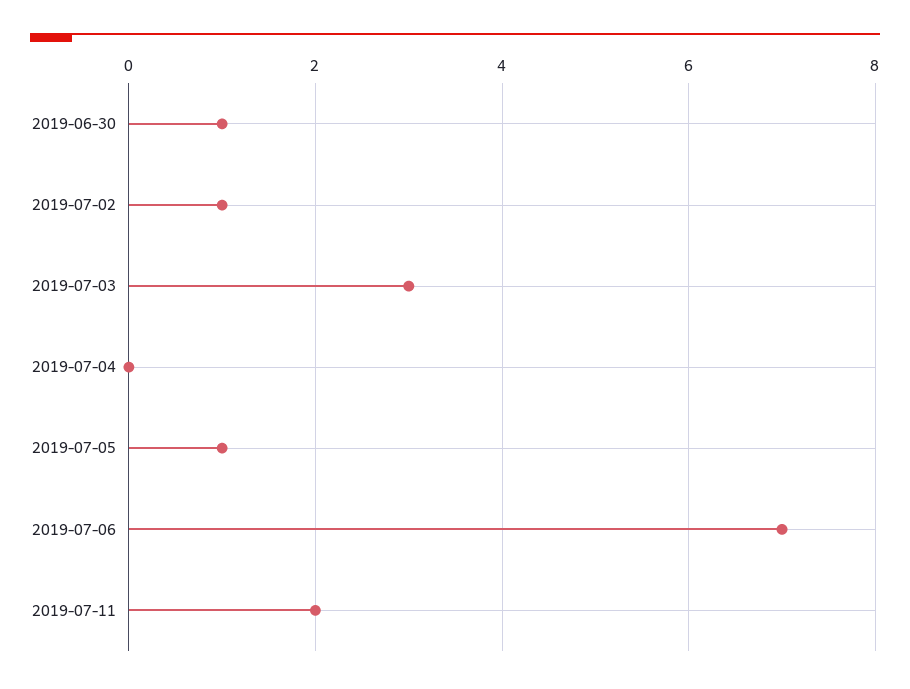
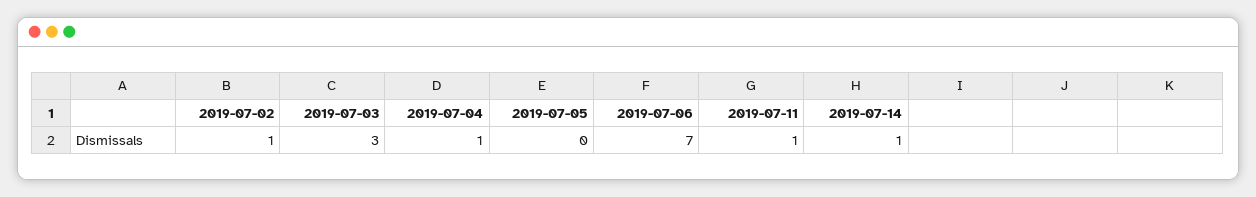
2019-06-30: 1 -> none
2019-07-04: 0 -> 1
2019-07-05: 1 -> 0
2019-07-11: 2 -> 1
2019-07-14: none -> 1

